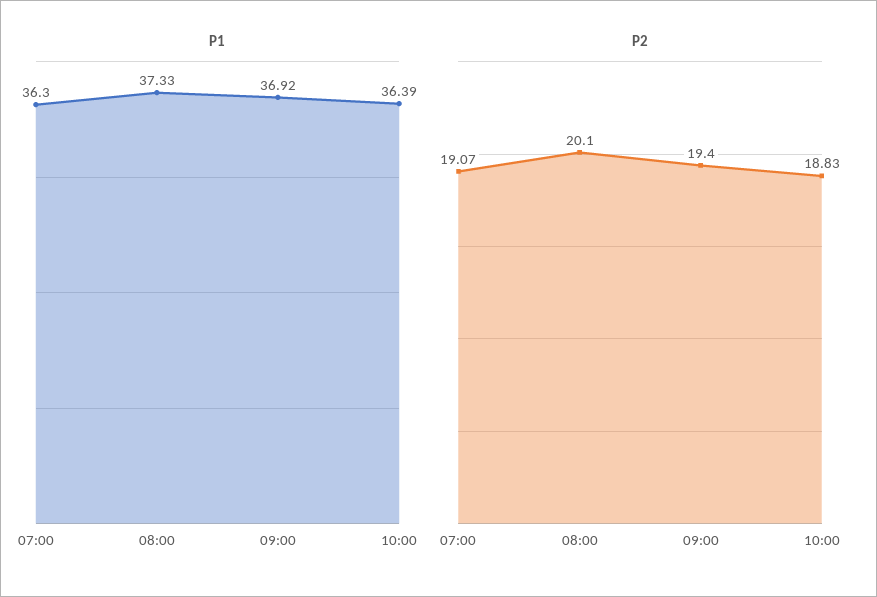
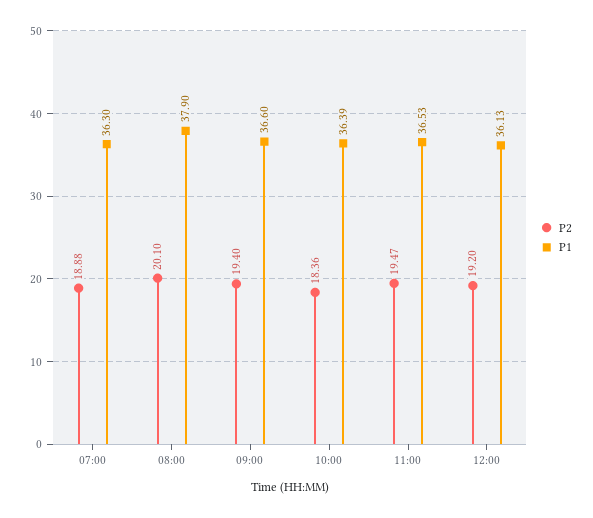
P1, 08:00: 37.33 -> 37.9
P1, 09:00: 36.92 -> 36.6
P2, 07:00: 19.07 -> 18.88
P2, 10:00: 18.83 -> 18.36
P2, 11:00: none -> 19.47
P1, 11:00: none -> 36.53
P2, 12:00: none -> 19.2
P1, 12:00: none -> 36.13

